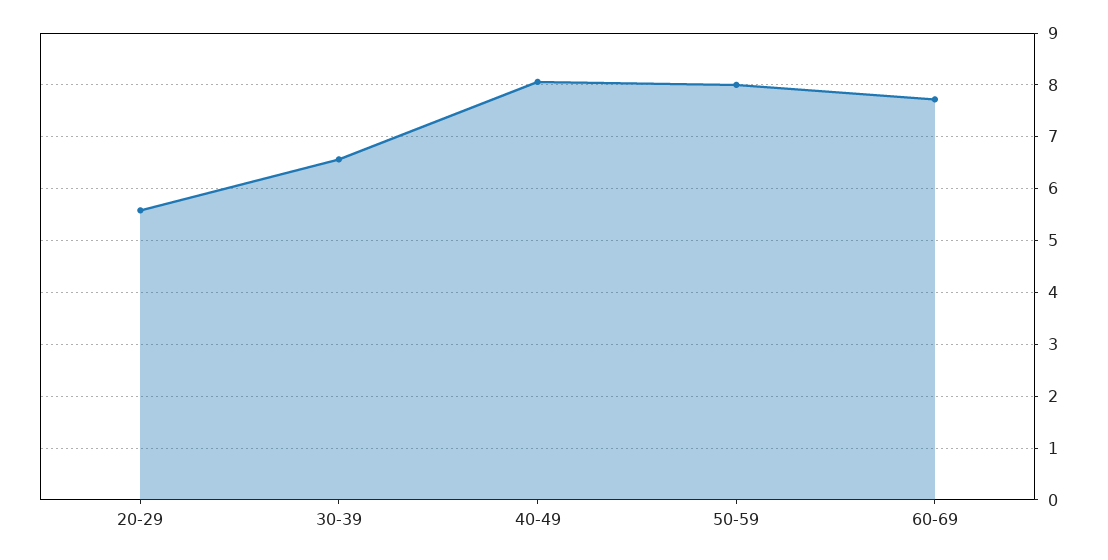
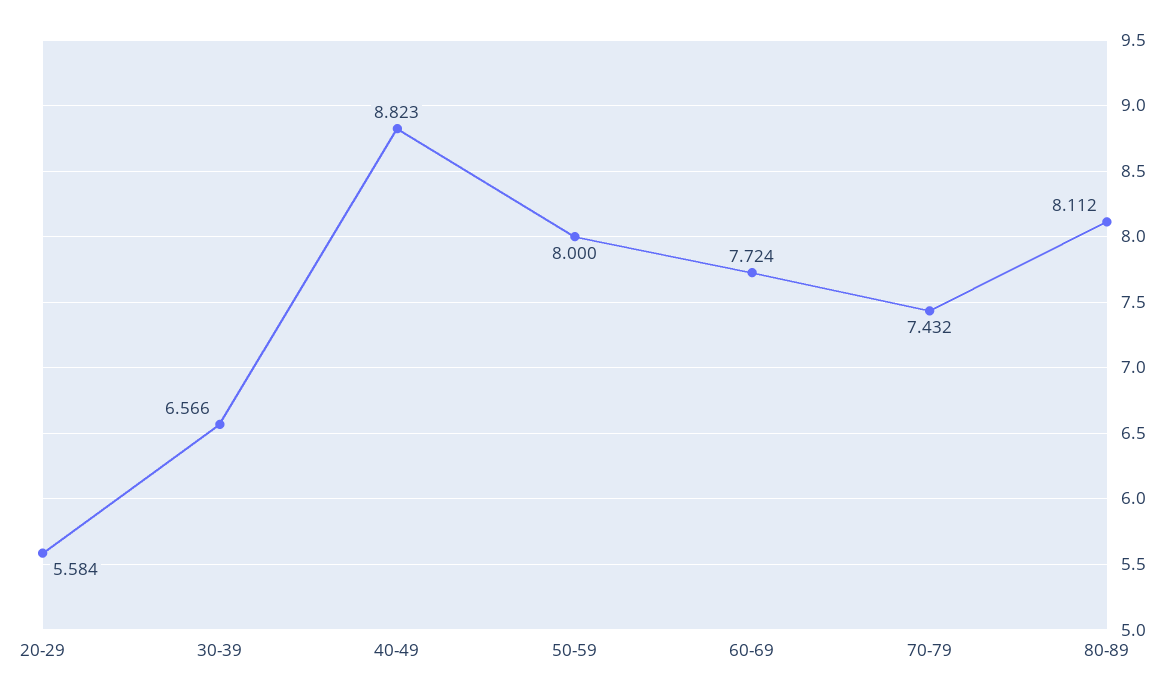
40-49: 8 -> 8.823
70-79: none -> 7.432
80-89: none -> 8.112

